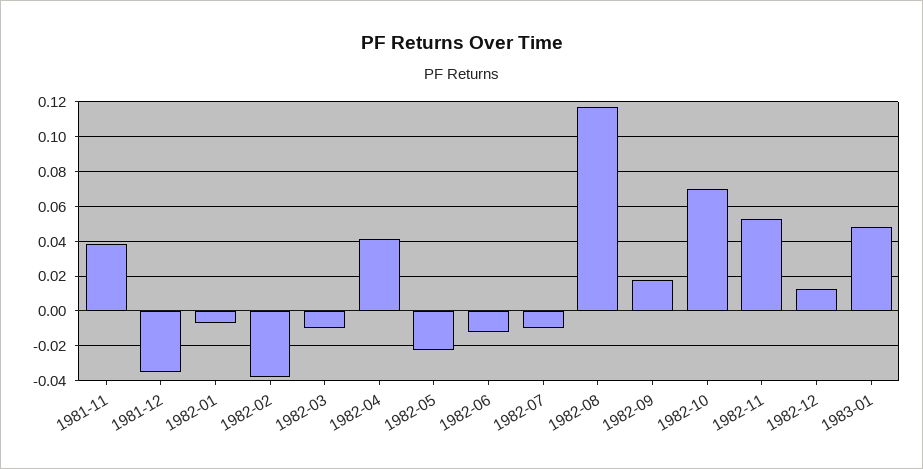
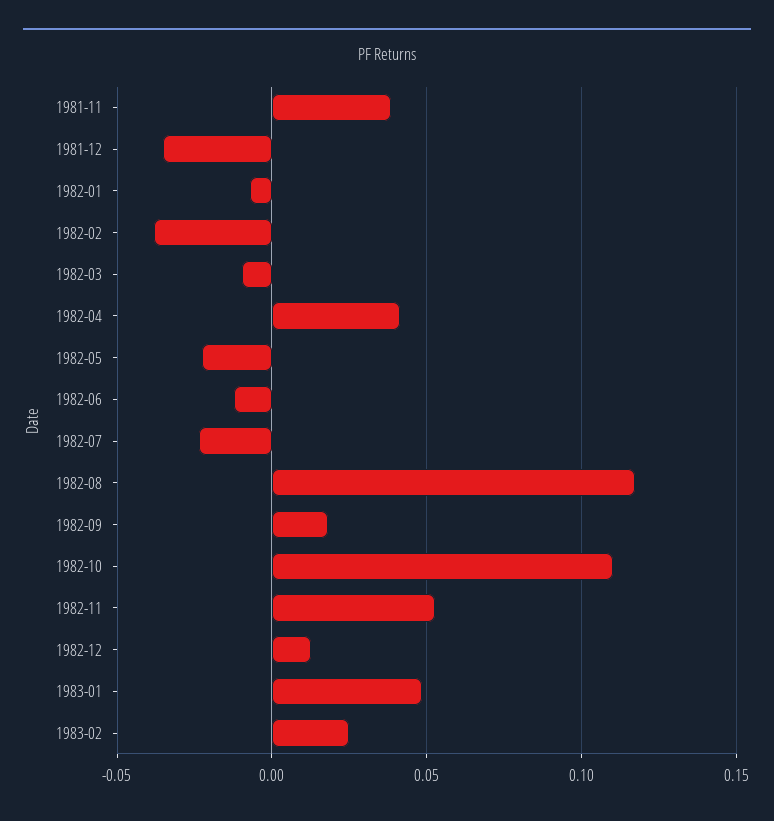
1982-07: -0.01 -> -0.025
1982-10: 0.07 -> 0.11
1983-02: none -> 0.025

